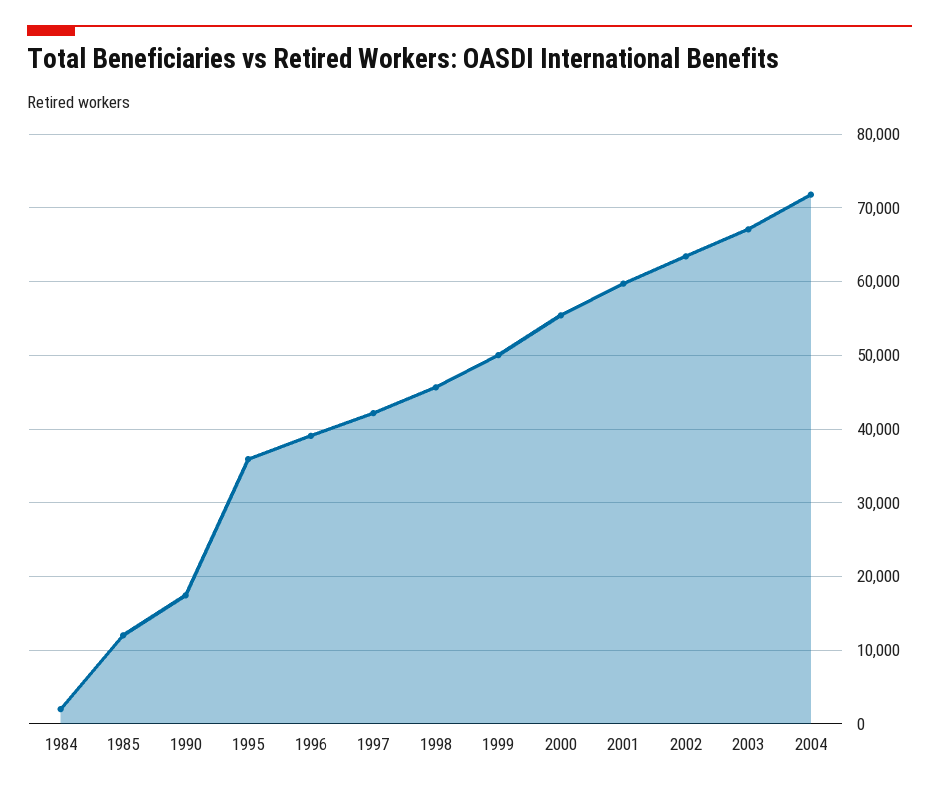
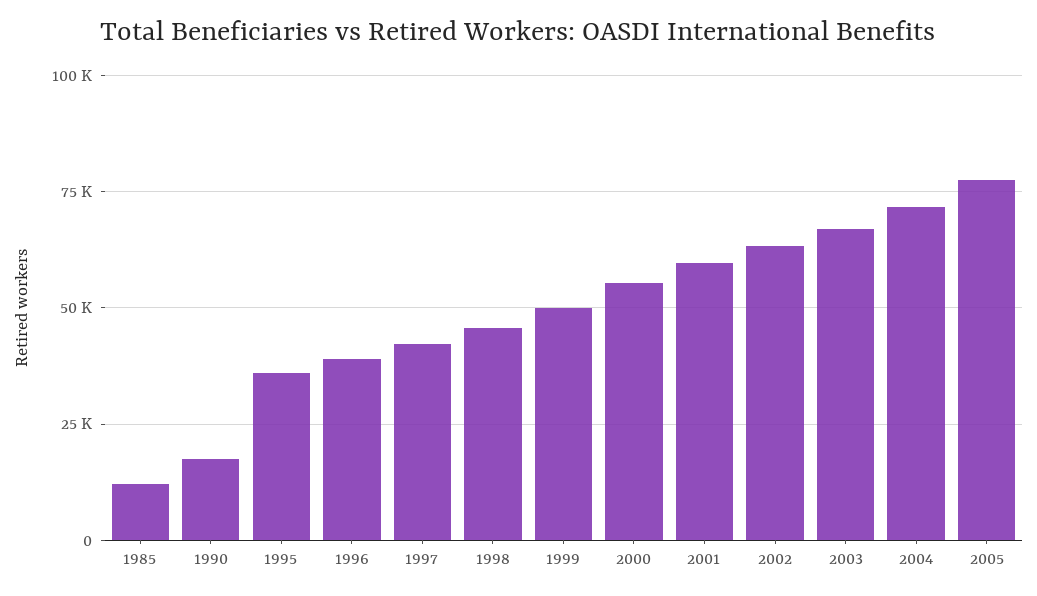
1984: 2000 -> none
2005: none -> 77500

